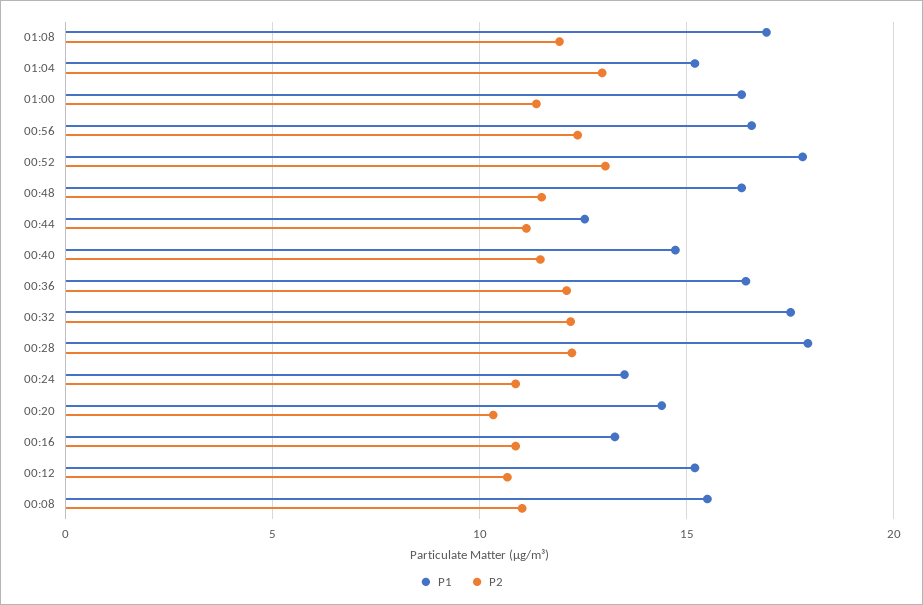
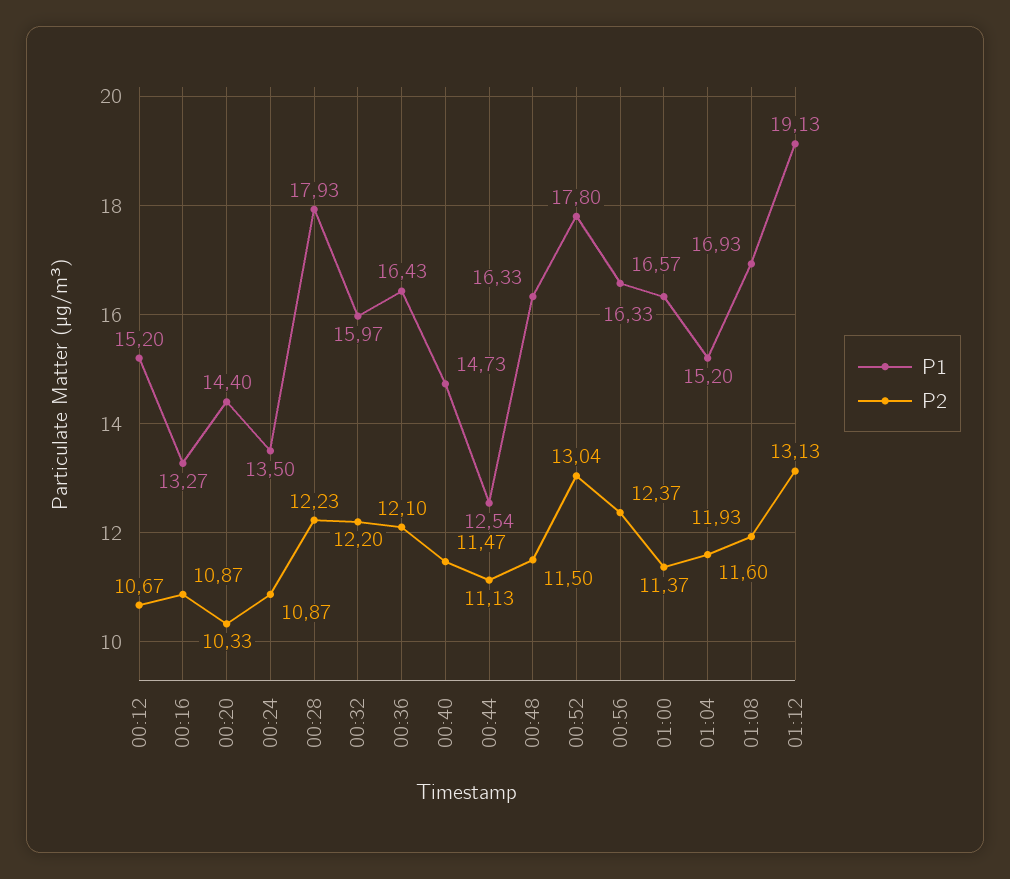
P2, 01:04: 13 -> 11.6
P1, 00:32: 17.5 -> 15.97
P1, 00:08: 15.5 -> none
P2, 00:08: 11 -> none
P1, 01:12: none -> 19.13
P2, 01:12: none -> 13.13

